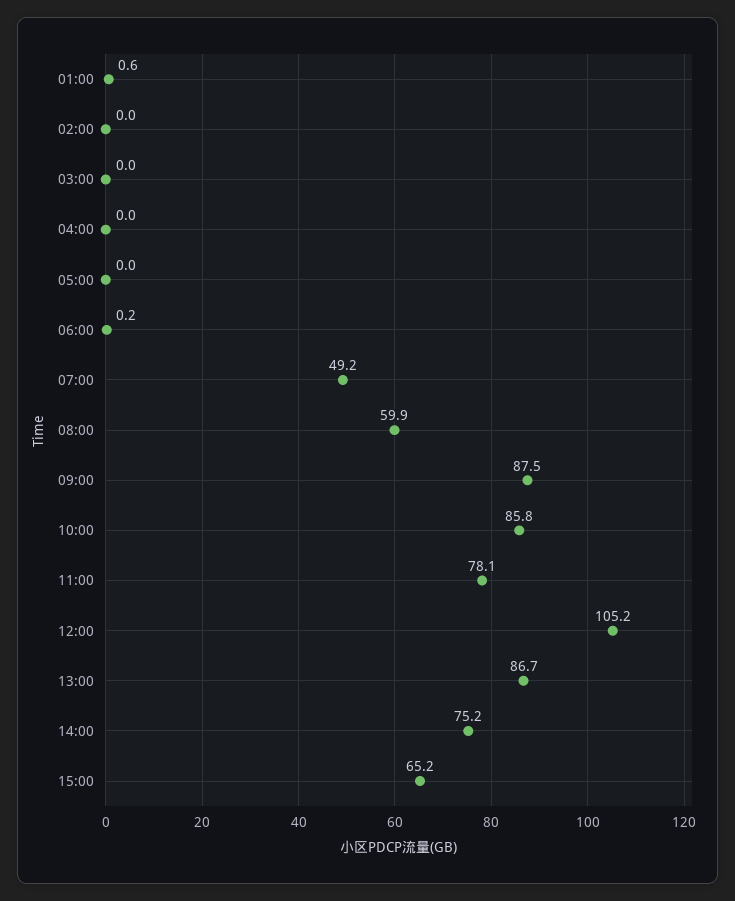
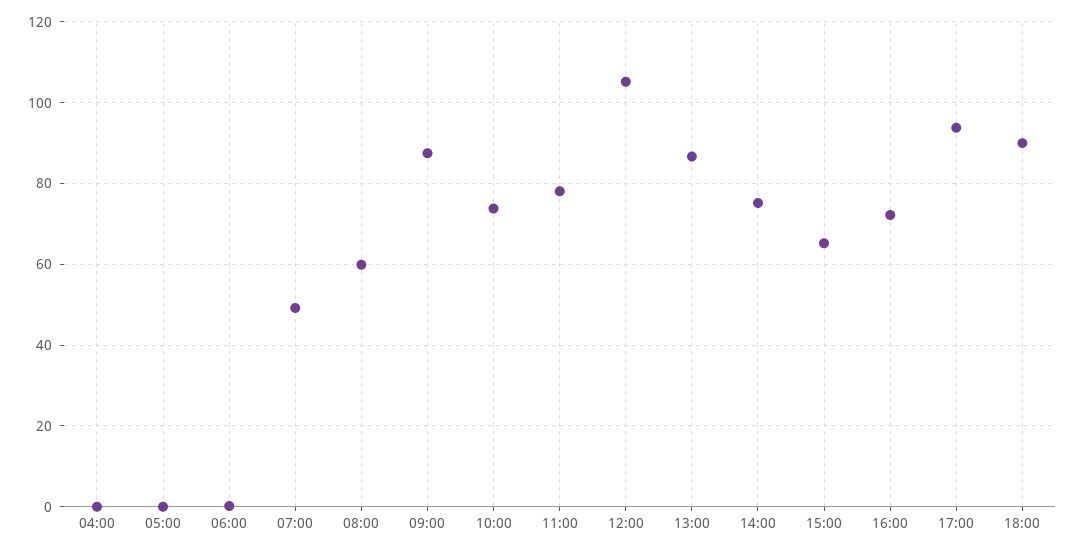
01:00: 0.6 -> none
02:00: 0 -> none
03:00: 0 -> none
10:00: 85.8 -> 74
16:00: none -> 72
17:00: none -> 94
18:00: none -> 90

